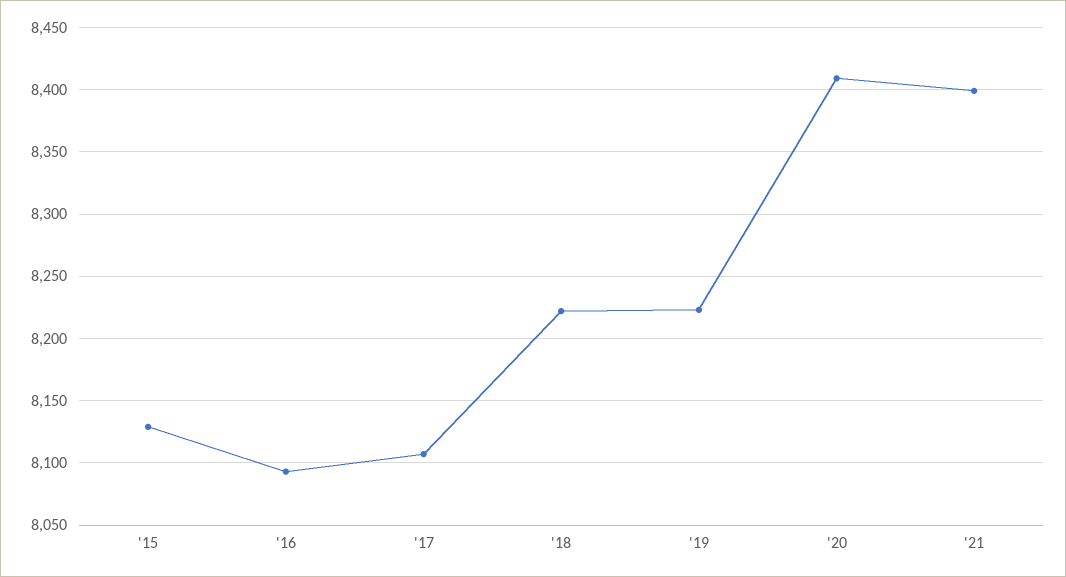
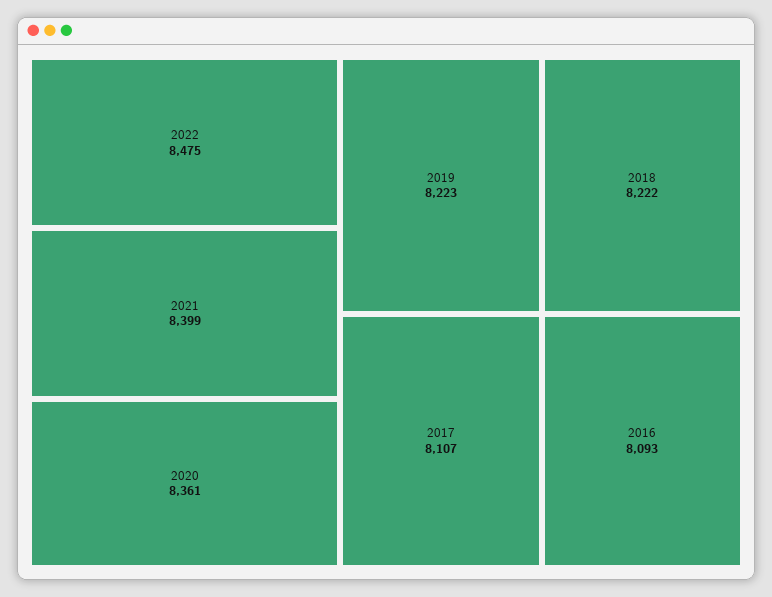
'15: 8130 -> none
'20: 8410 -> 8361
2022: none -> 8475

